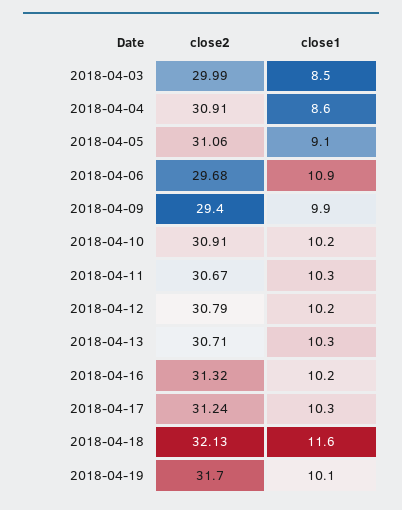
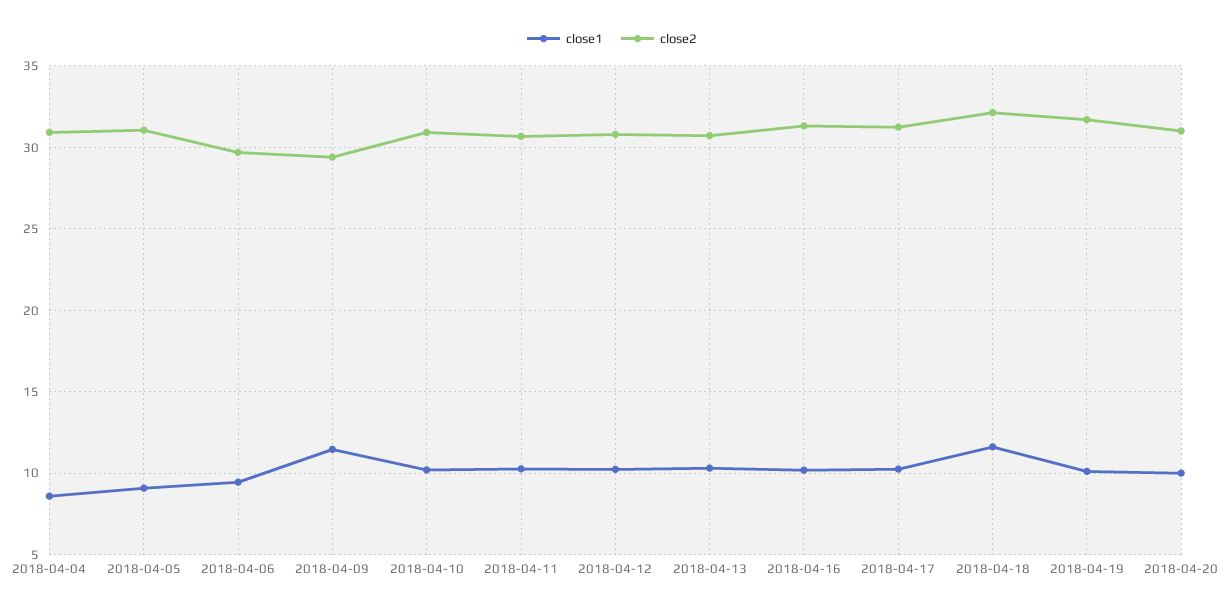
close2, 2018-04-03: 29.99 -> none
close1, 2018-04-03: 8.5 -> none
close1, 2018-04-06: 10.9 -> 9.5
close1, 2018-04-09: 9.9 -> 11.5
close1, 2018-04-20: none -> 10
close2, 2018-04-20: none -> 31

